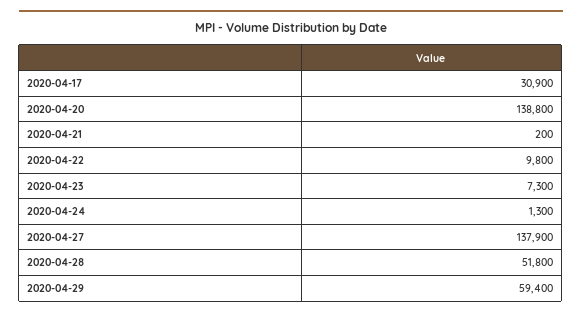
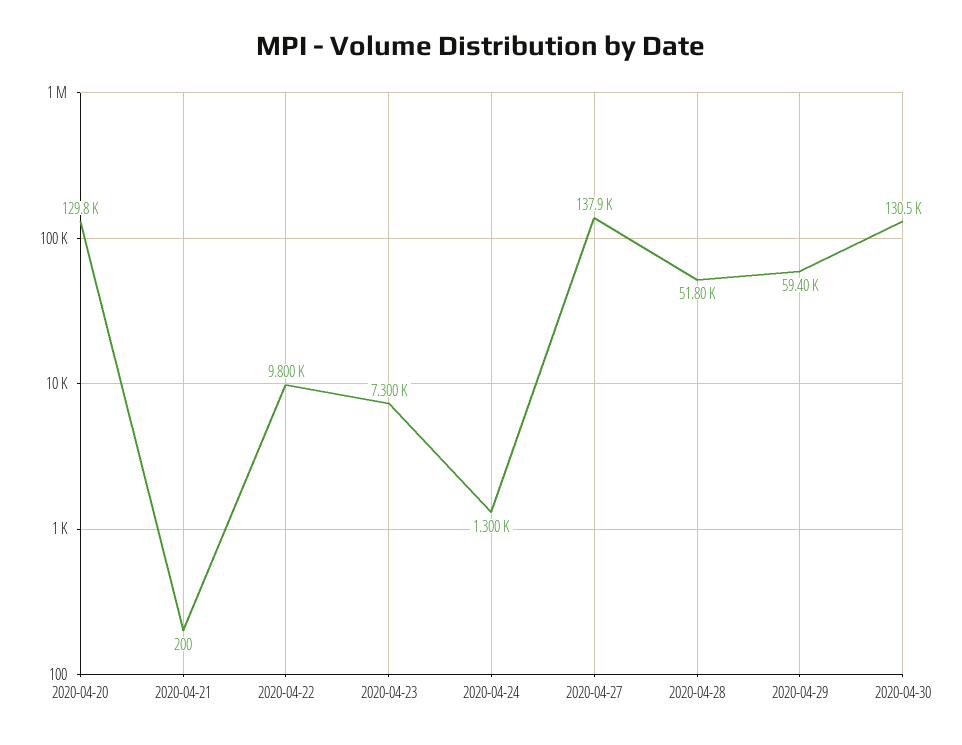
2020-04-17: 30900 -> none
2020-04-20: 138800 -> 129800
2020-04-30: none -> 130500

